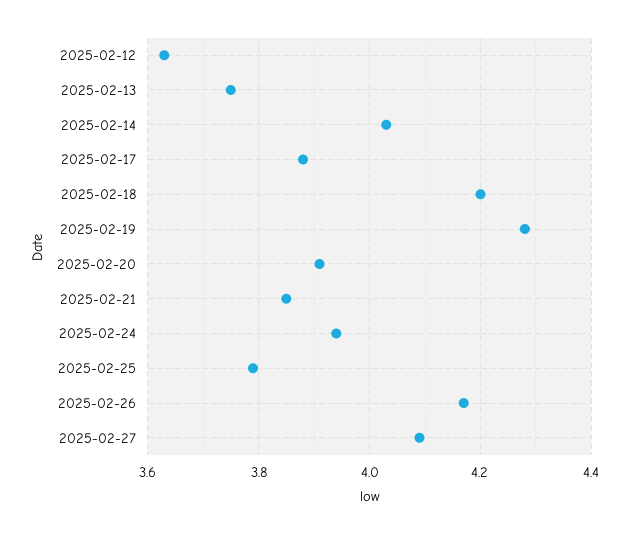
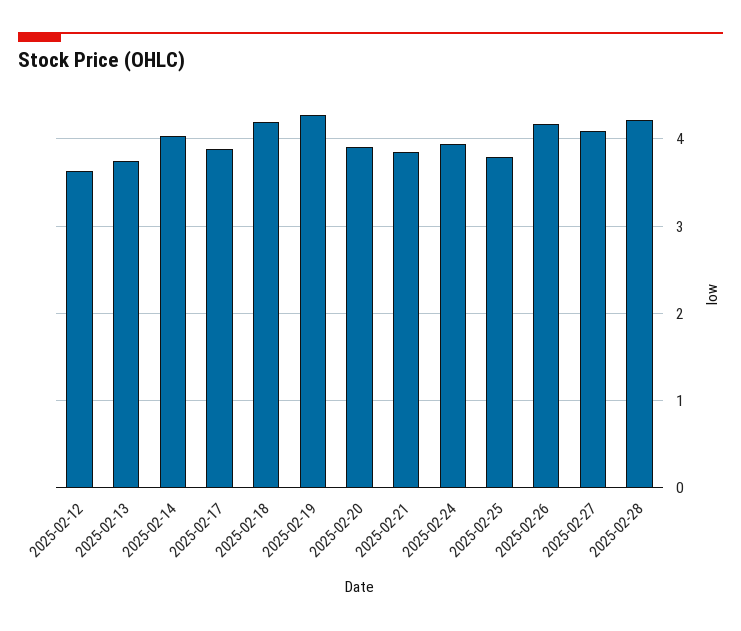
2025-02-28: none -> 4.2

